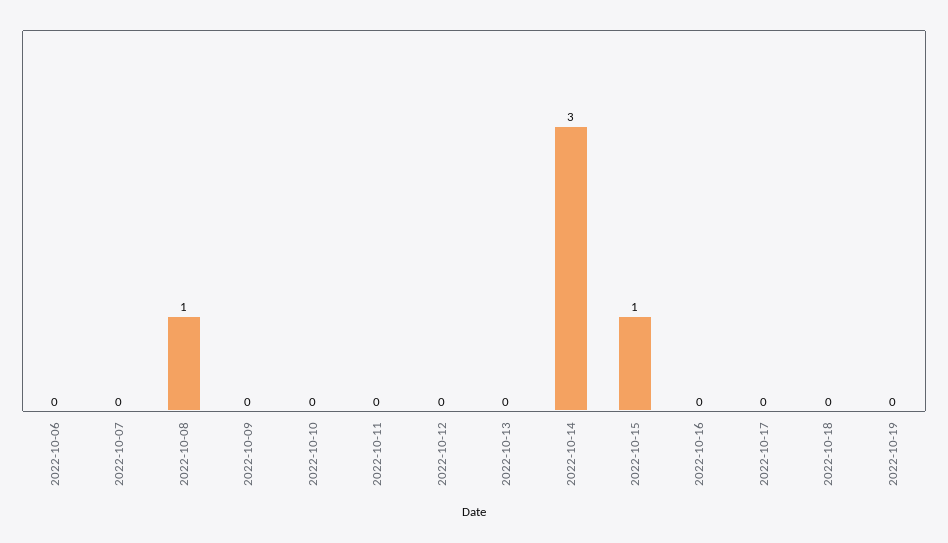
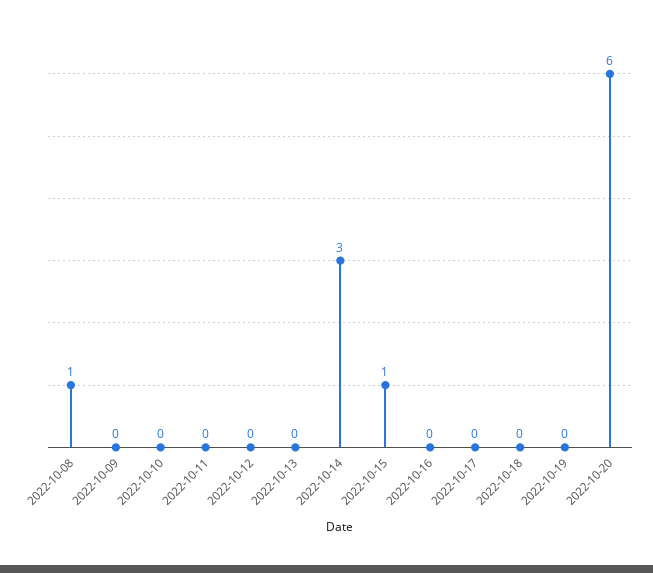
2022-10-06: 0 -> none
2022-10-07: 0 -> none
2022-10-20: none -> 6

